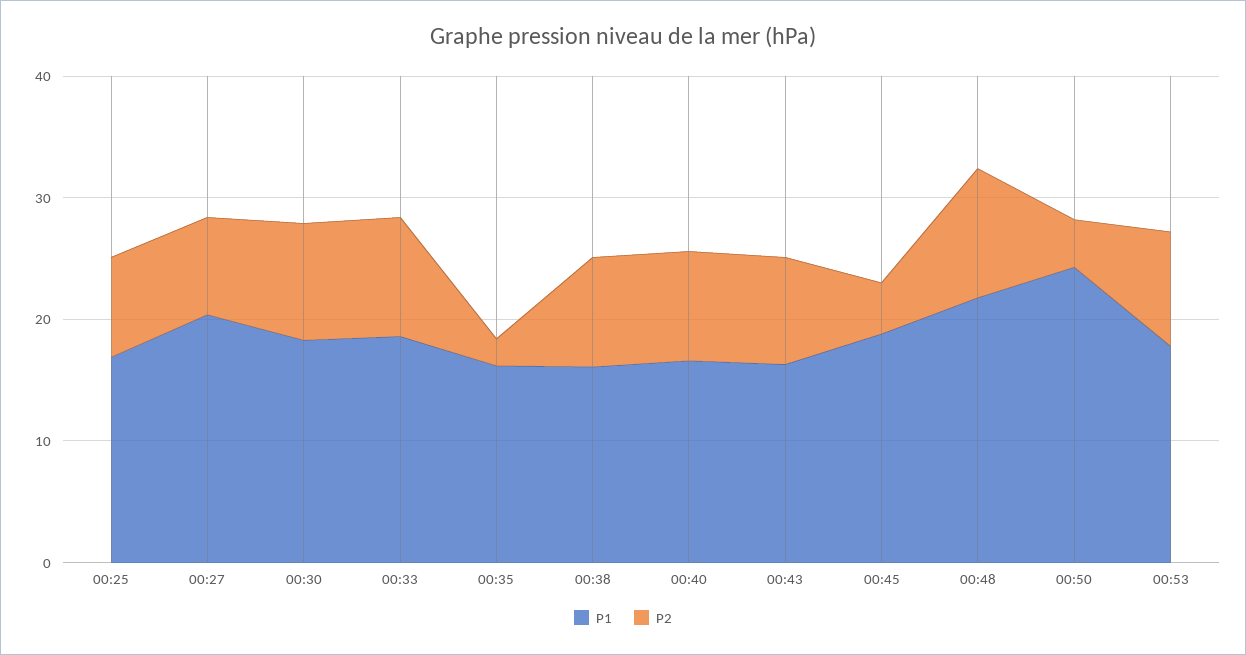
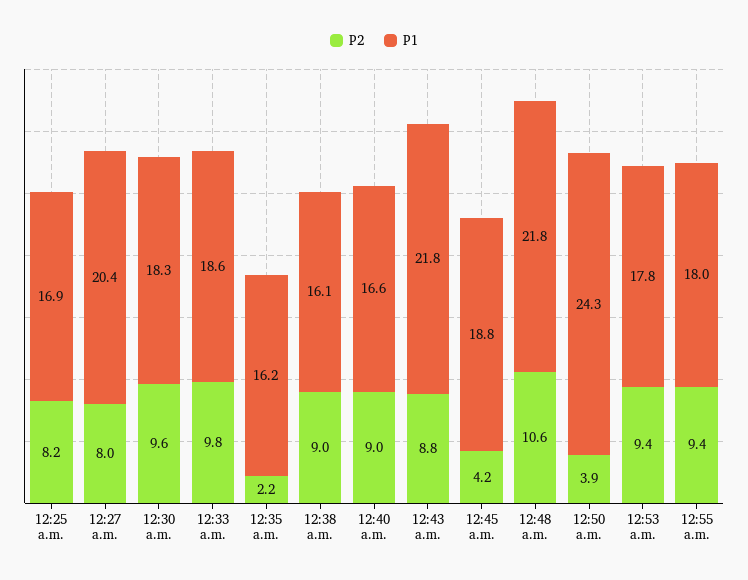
P1, 00:43: 16 -> 21.8
P2, 12:55 a.m.: none -> 9.4
P1, 12:55 a.m.: none -> 18

